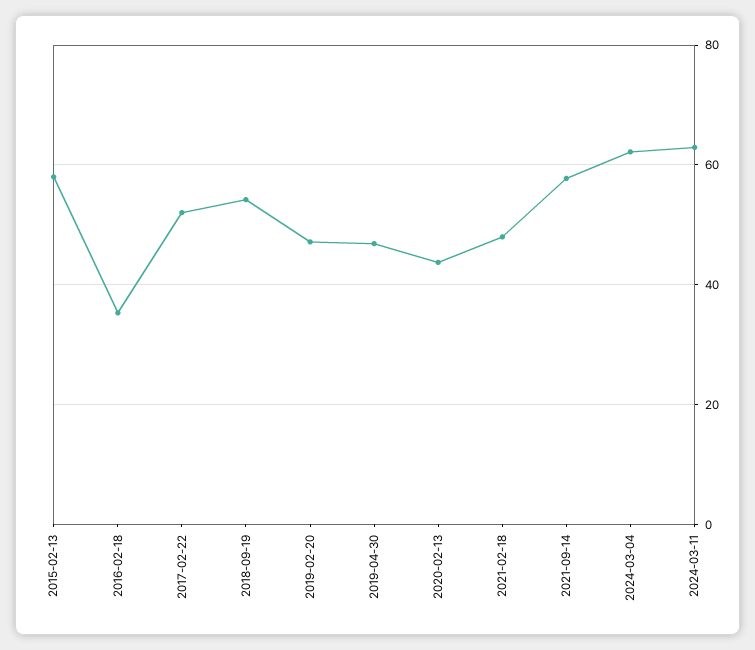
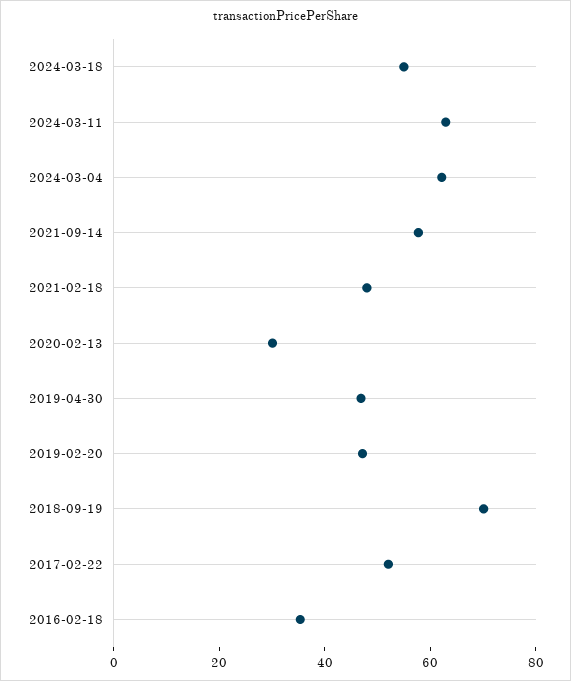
2015-02-13: 58 -> none
2018-09-19: 54 -> 70
2020-02-13: 44 -> 30
2024-03-18: none -> 55

